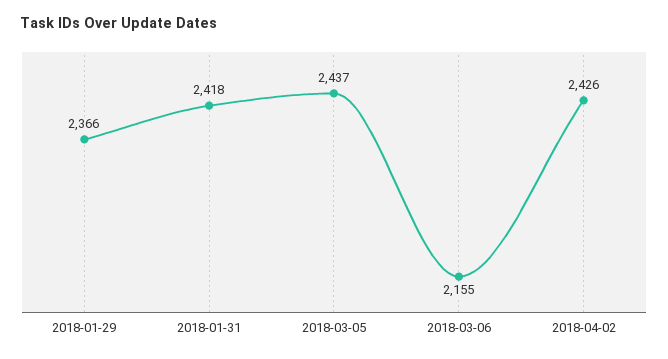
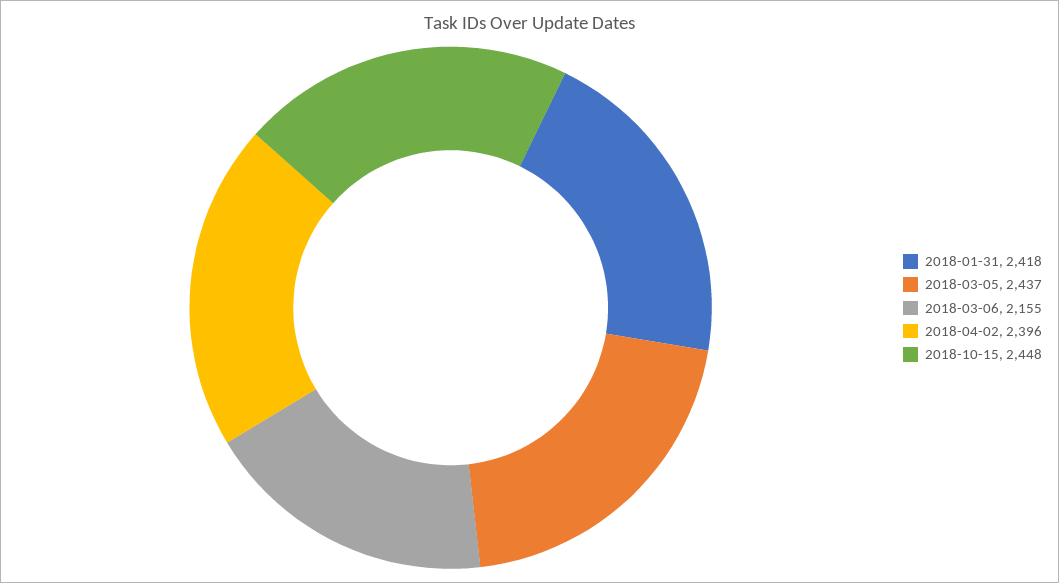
2018-01-29: 2366 -> none
2018-04-02: 2426 -> 2396
2018-10-15: none -> 2448

